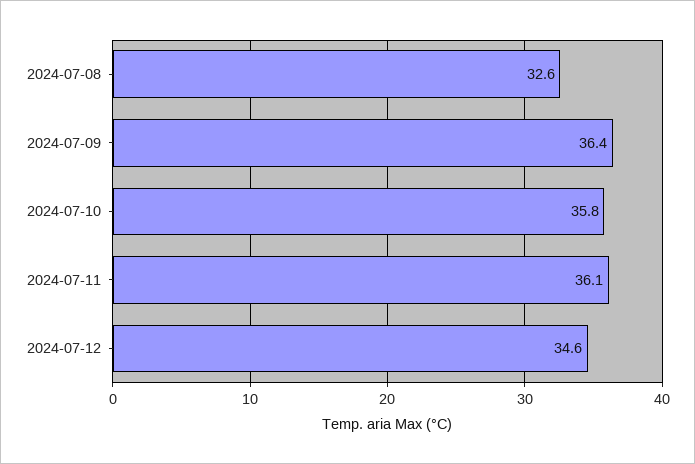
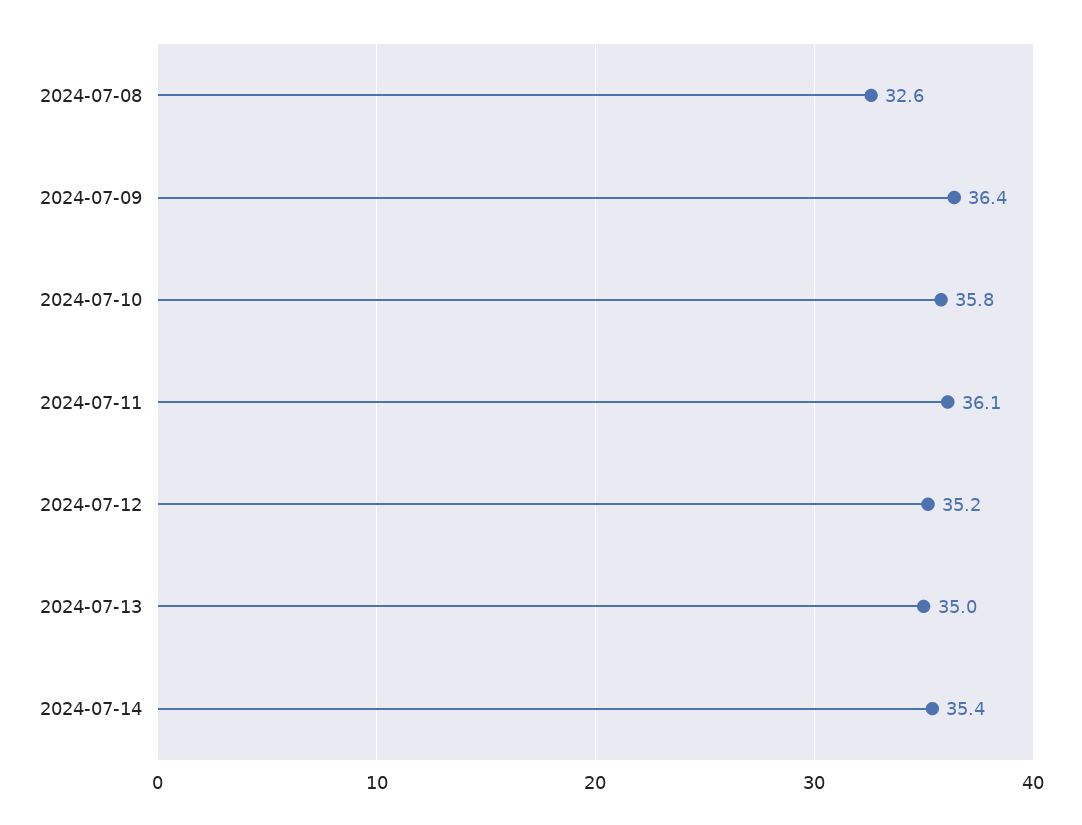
2024-07-12: 34.6 -> 35.2
2024-07-13: none -> 35
2024-07-14: none -> 35.4

